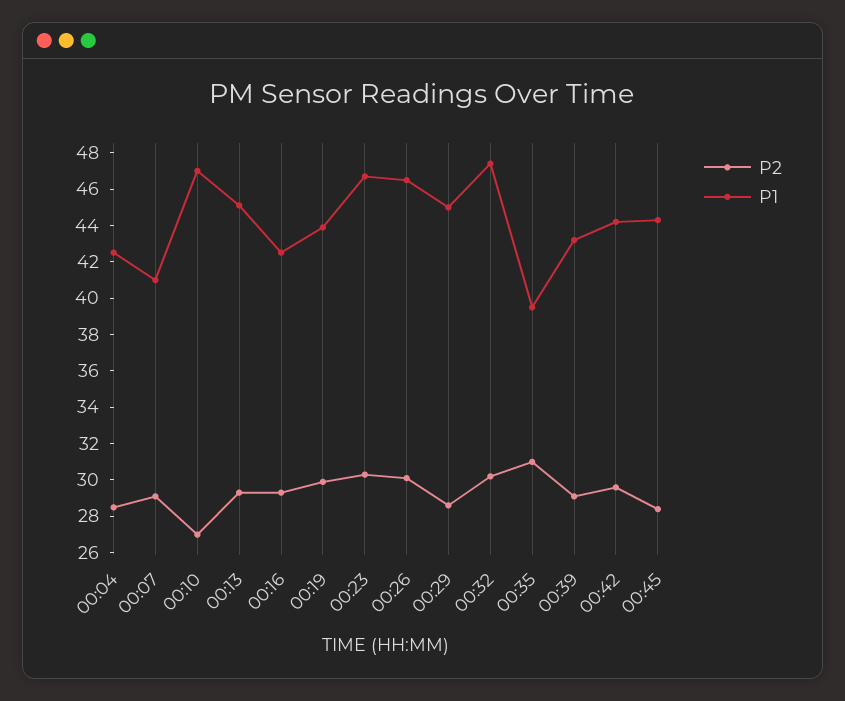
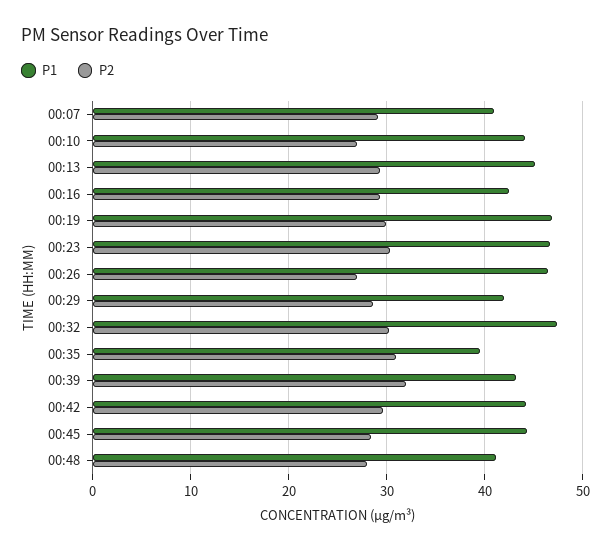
P2, 00:04: 28.5 -> none
P1, 00:04: 42.5 -> none
P1, 00:10: 47 -> 44
P1, 00:19: 44 -> 47
P2, 00:26: 30 -> 27
P1, 00:29: 45 -> 42
P2, 00:39: 29 -> 32
P1, 00:48: none -> 41
P2, 00:48: none -> 28

